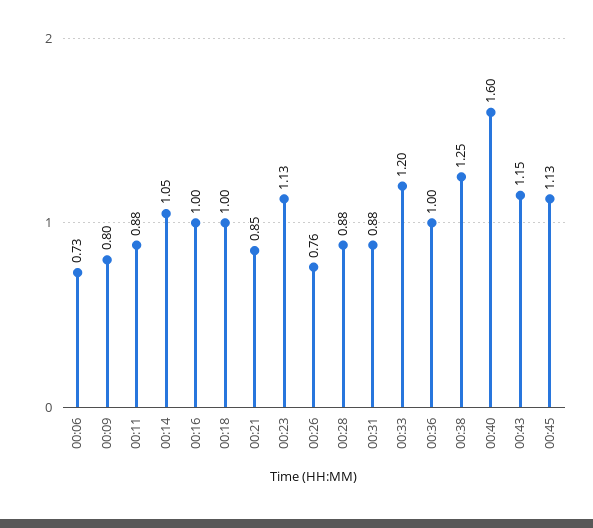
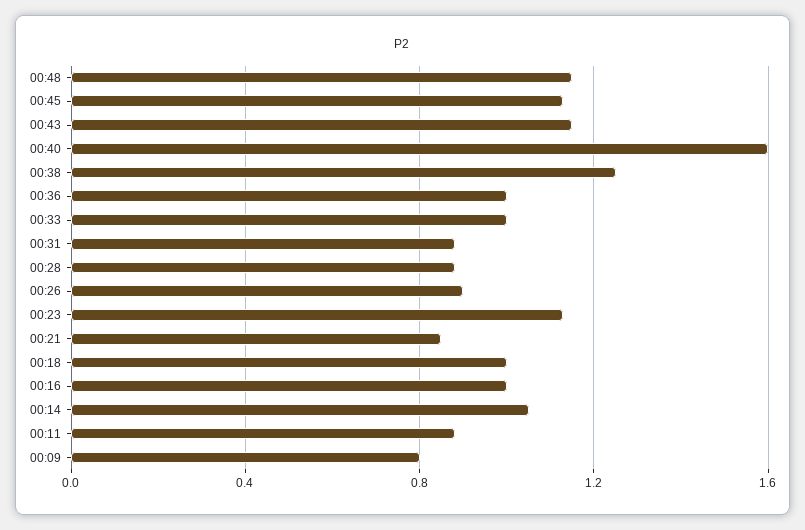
00:06: 0.73 -> none
00:26: 0.76 -> 0.9
00:33: 1.2 -> 1
00:48: none -> 1.15

